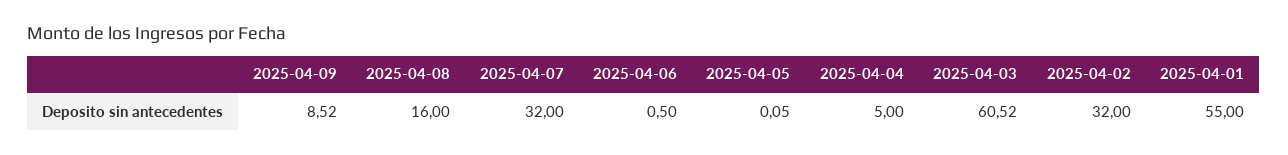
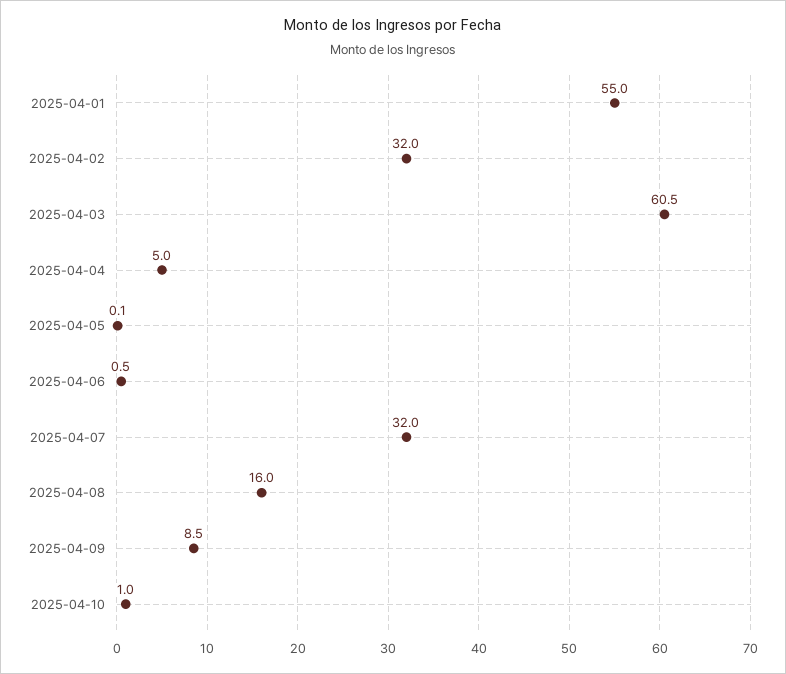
2025-04-10: none -> 1

